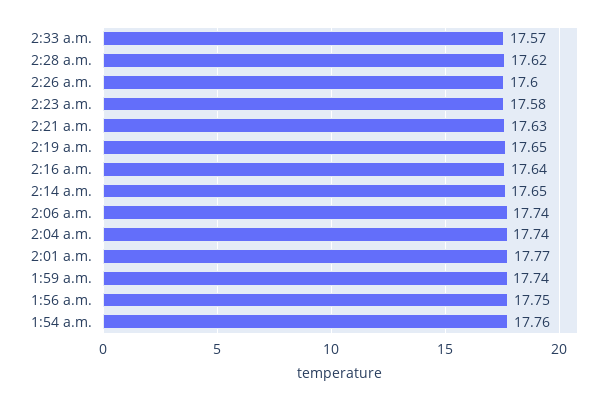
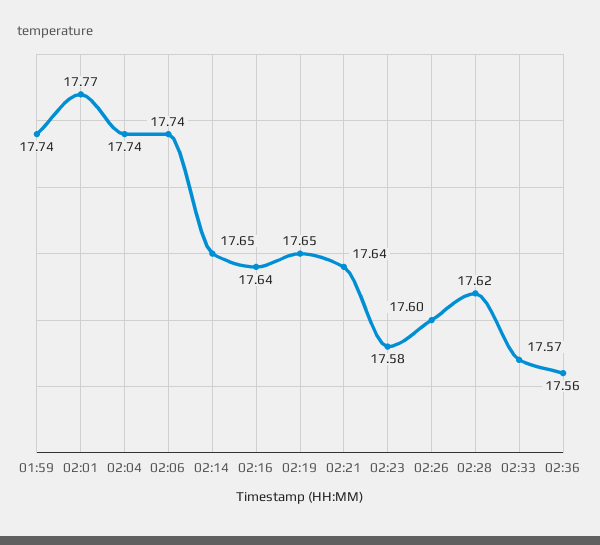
2:21 a.m.: 17.63 -> 17.64
1:56 a.m.: 17.75 -> none
1:54 a.m.: 17.76 -> none
02:36: none -> 17.56

